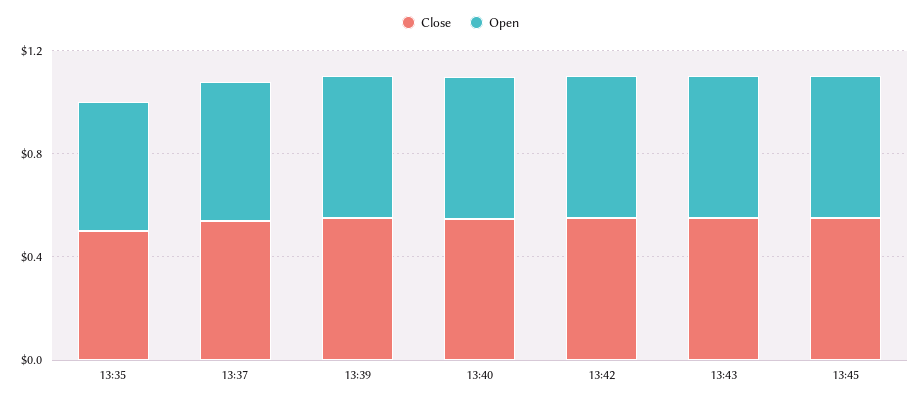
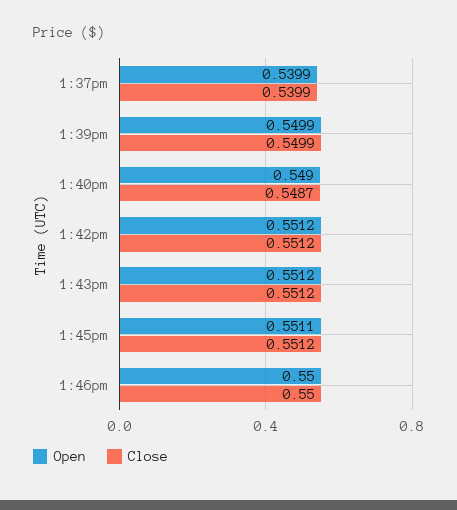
Close, 13:35: 0.5 -> none
Open, 13:35: 0.5 -> none
Open, 1:46pm: none -> 0.55
Close, 1:46pm: none -> 0.55

